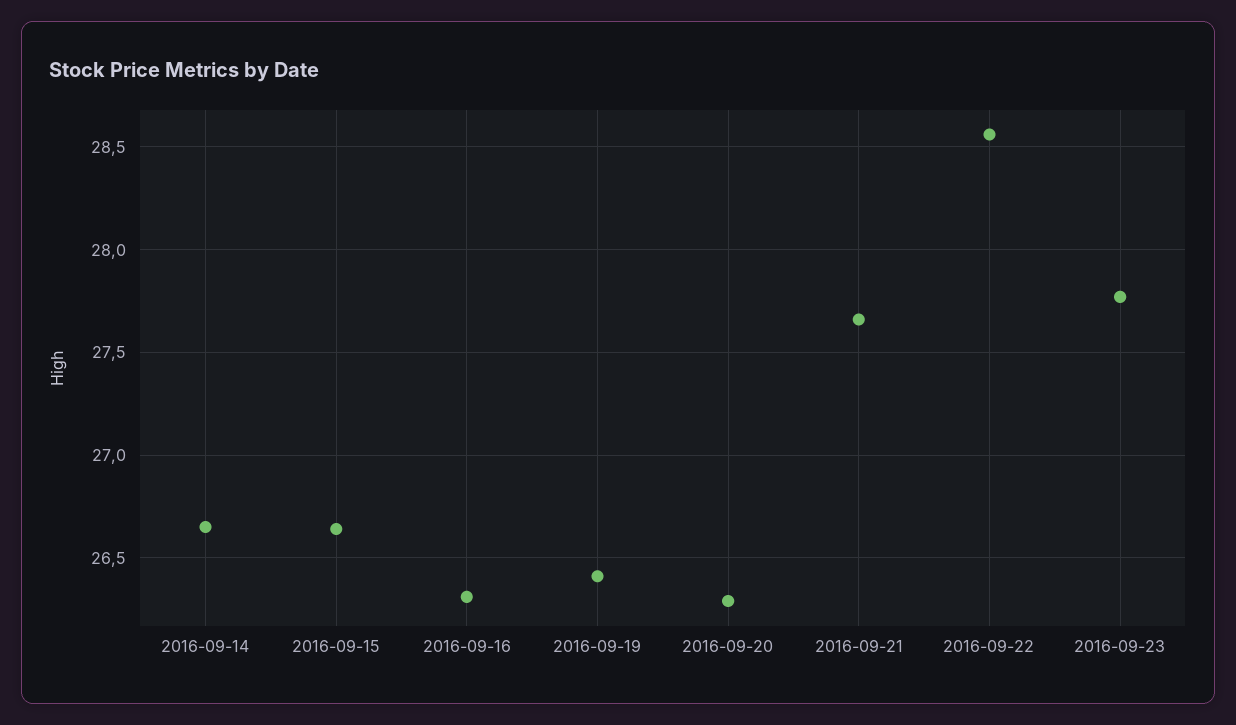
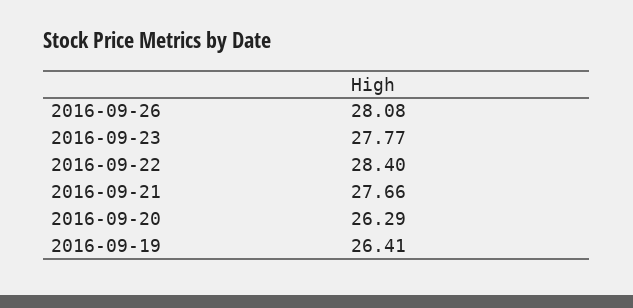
2016-09-14: 26.65 -> none
2016-09-15: 26.65 -> none
2016-09-16: 26.3 -> none
2016-09-22: 28.55 -> 28.4
2016-09-26: none -> 28.08

